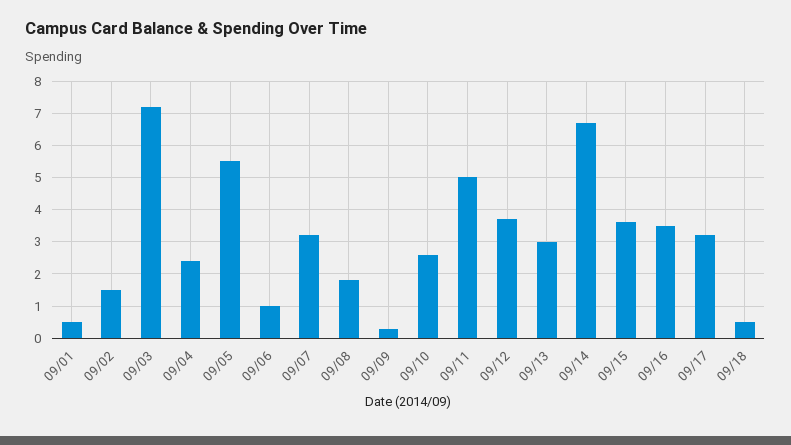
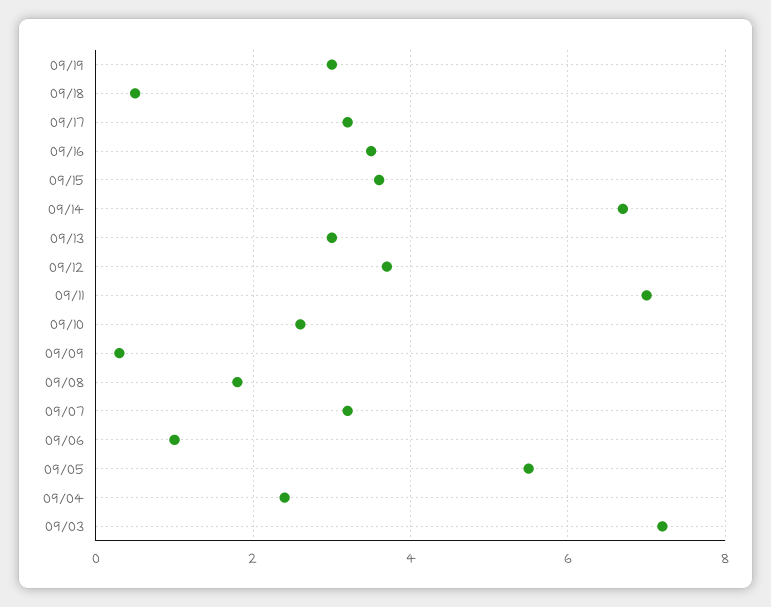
09/01: 0.5 -> none
09/02: 1.5 -> none
09/11: 5 -> 7
09/19: none -> 3

